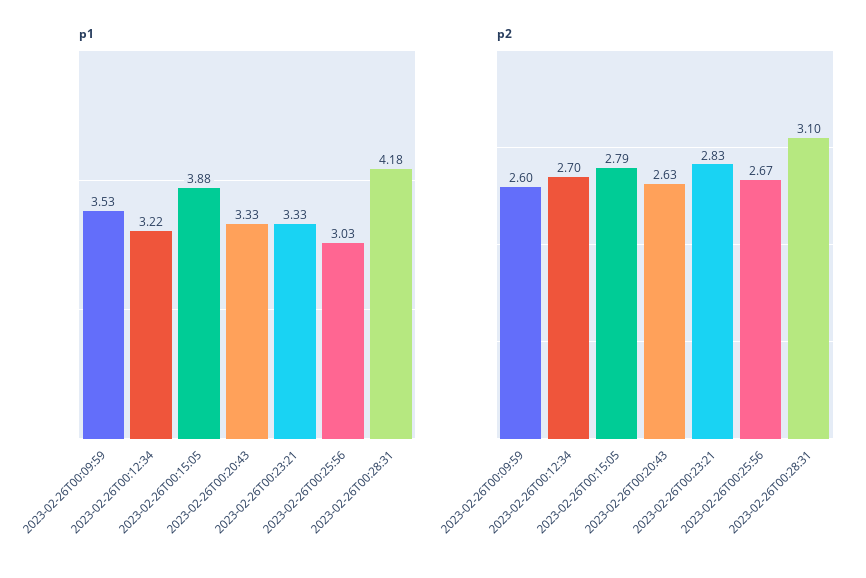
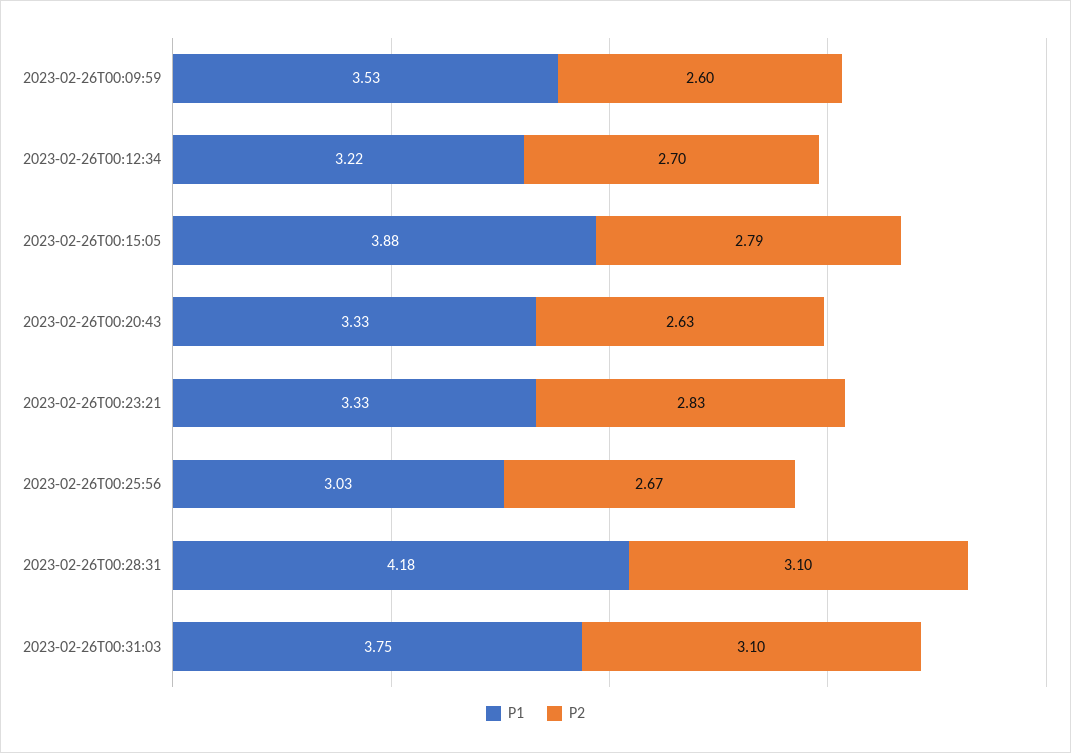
p1, 2023-02-26T00:31:03: none -> 3.75
p2, 2023-02-26T00:31:03: none -> 3.1

